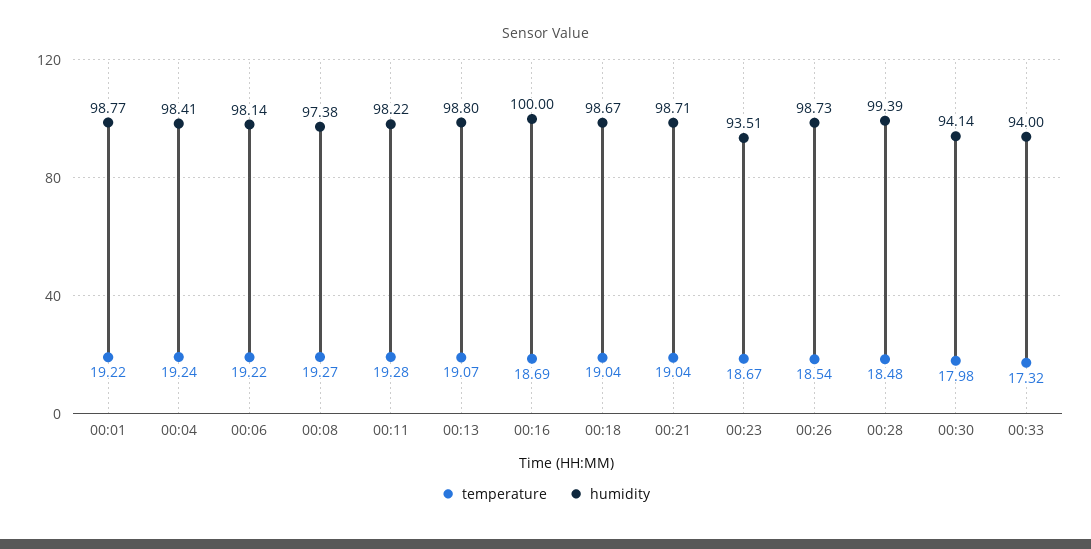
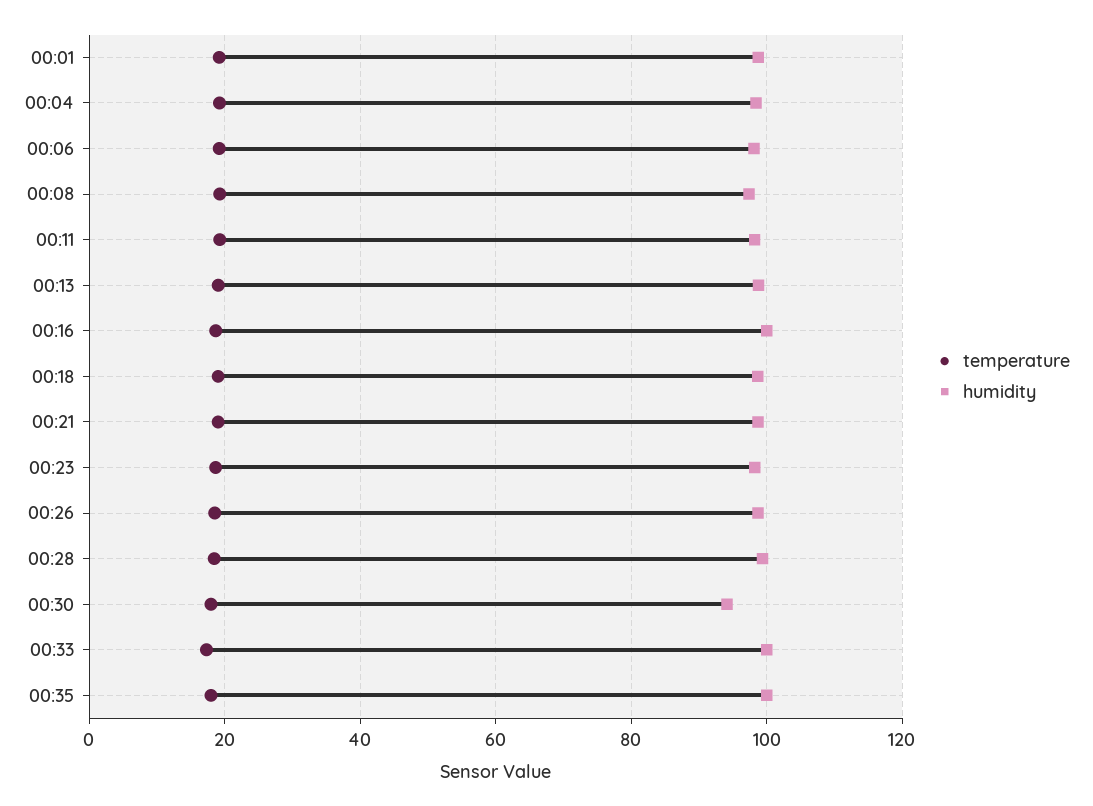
humidity, 00:23: 93.51 -> 98
humidity, 00:33: 94 -> 100
temperature, 00:35: none -> 18
humidity, 00:35: none -> 100

